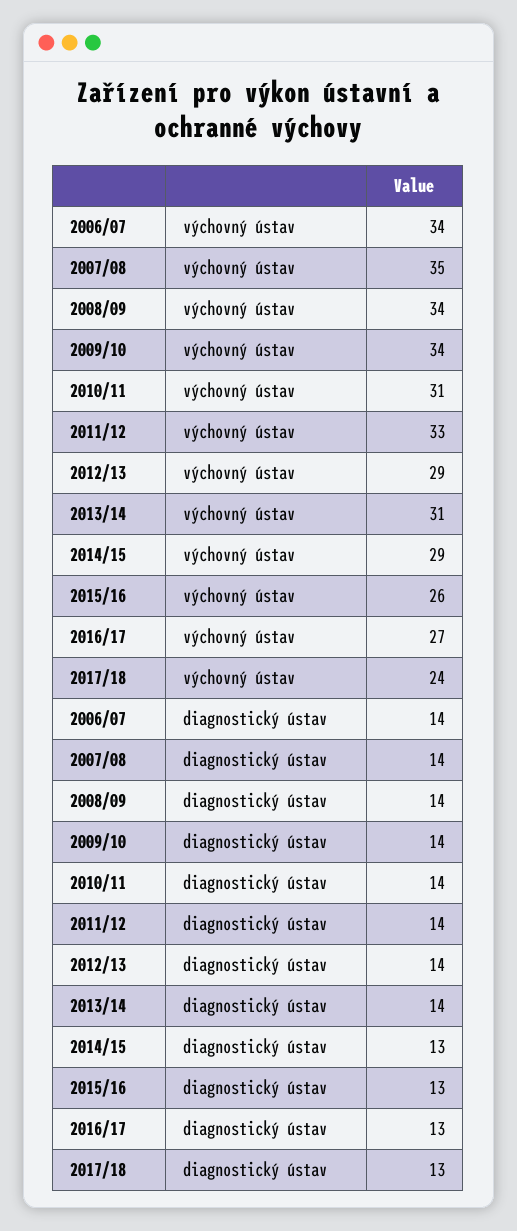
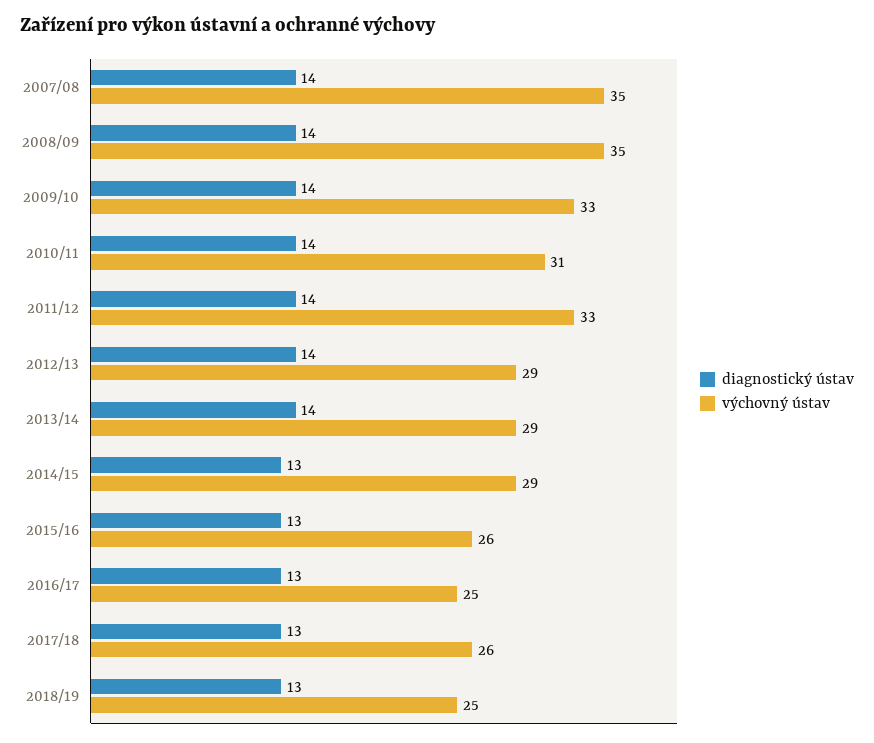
výchovný ústav, 2006/07: 34 -> none
výchovný ústav, 2008/09: 34 -> 35
výchovný ústav, 2009/10: 34 -> 33
výchovný ústav, 2013/14: 31 -> 29
výchovný ústav, 2016/17: 27 -> 25
výchovný ústav, 2017/18: 24 -> 26
diagnostický ústav, 2006/07: 14 -> none
diagnostický ústav, 2018/19: none -> 13
výchovný ústav, 2018/19: none -> 25

